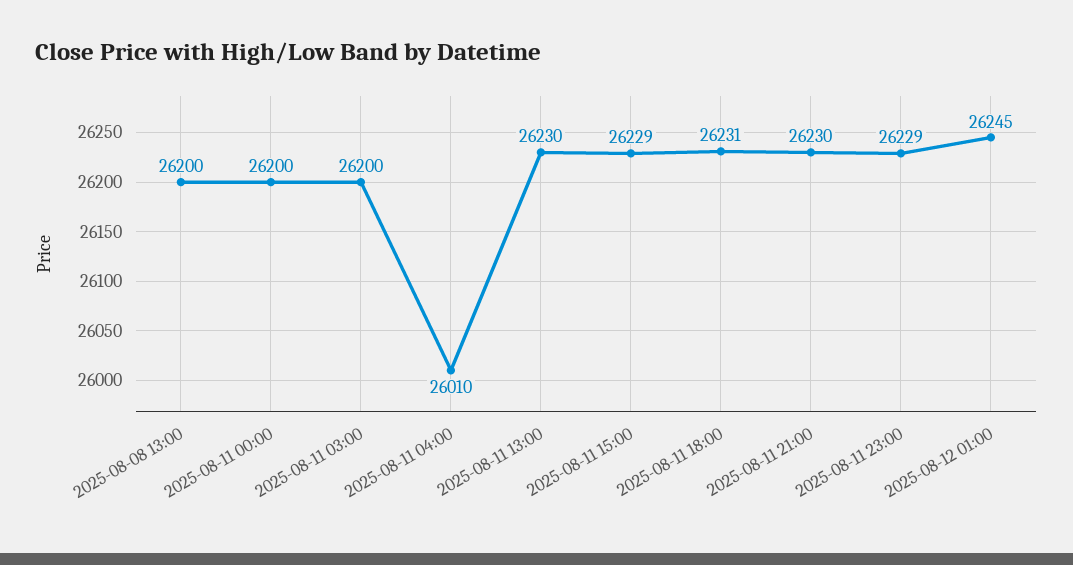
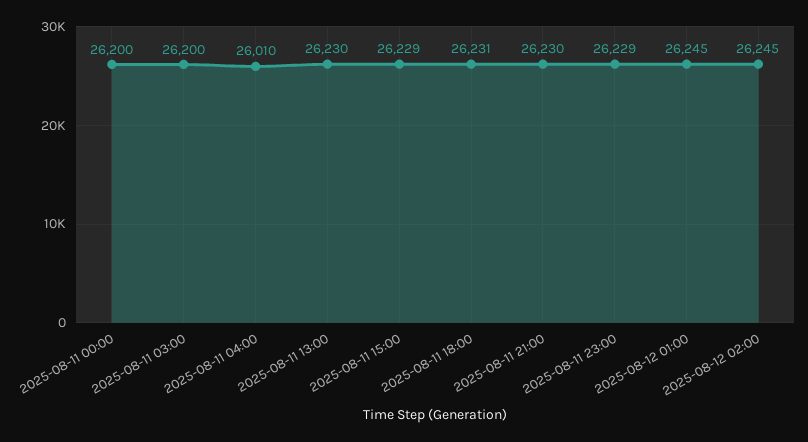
2025-08-08 13:00: 26200 -> none
2025-08-12 02:00: none -> 26245

